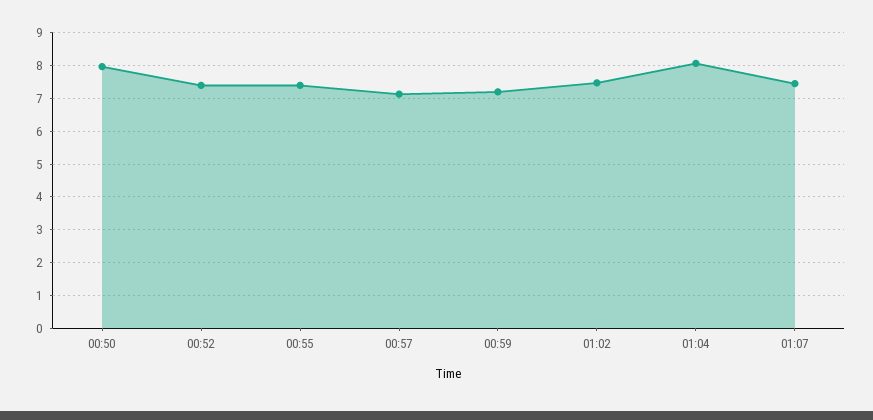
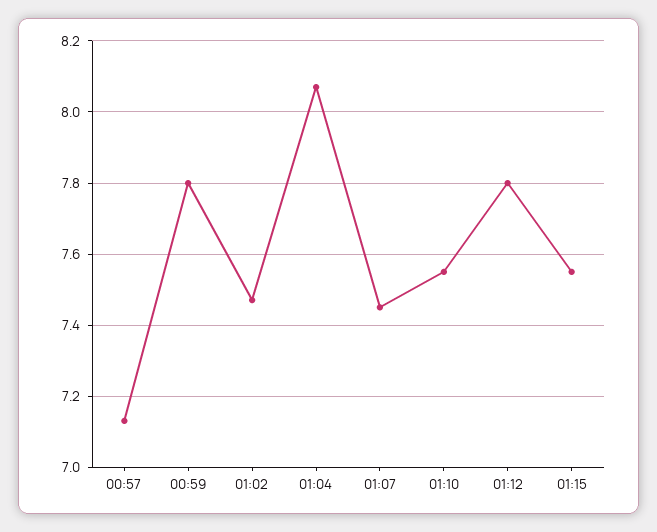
00:50: 8 -> none
00:52: 7.4 -> none
00:55: 7.4 -> none
00:59: 7.2 -> 7.8
01:10: none -> 7.55
01:12: none -> 7.8
01:15: none -> 7.55

